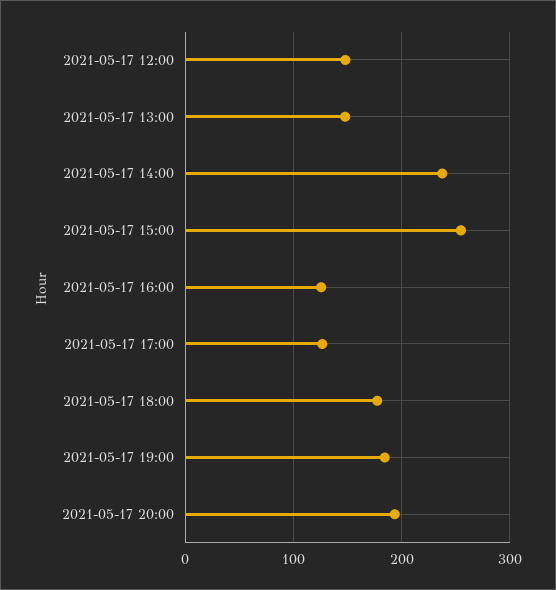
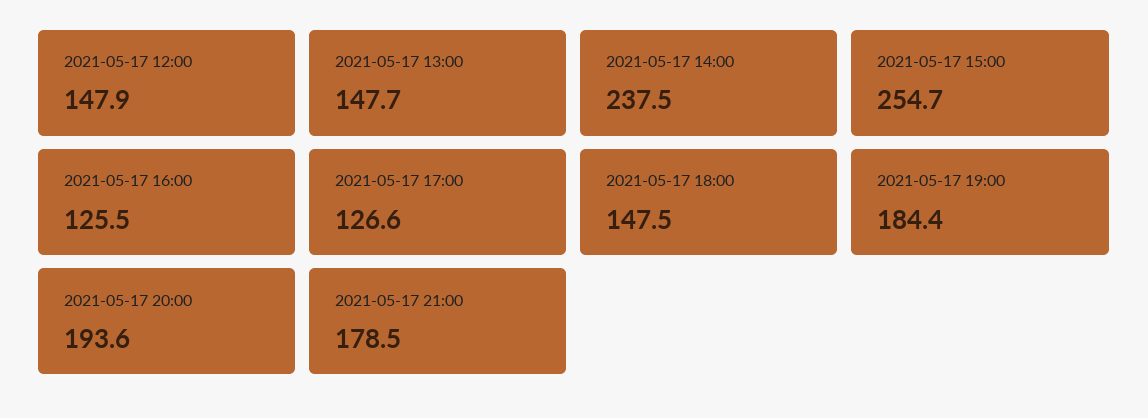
2021-05-17 18:00: 180 -> 147.5
2021-05-17 21:00: none -> 178.5

